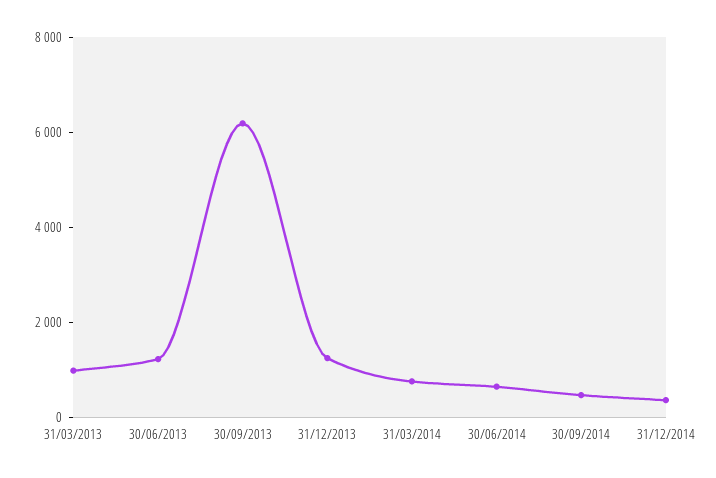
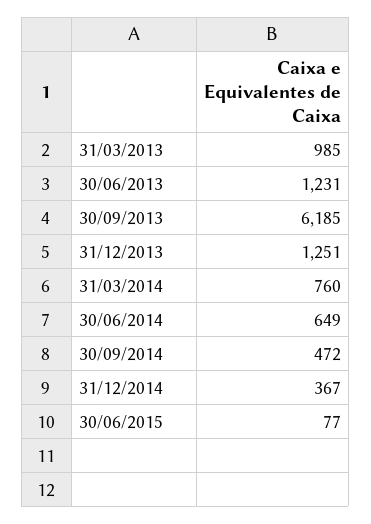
30/06/2015: none -> 77

